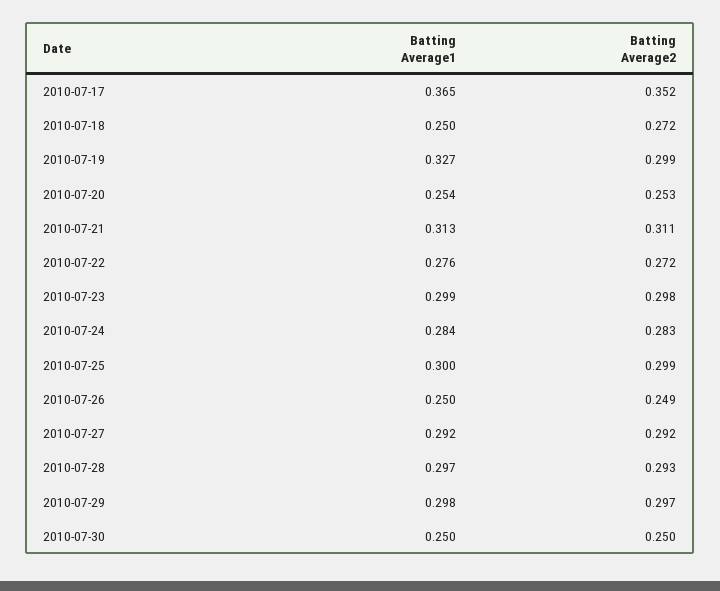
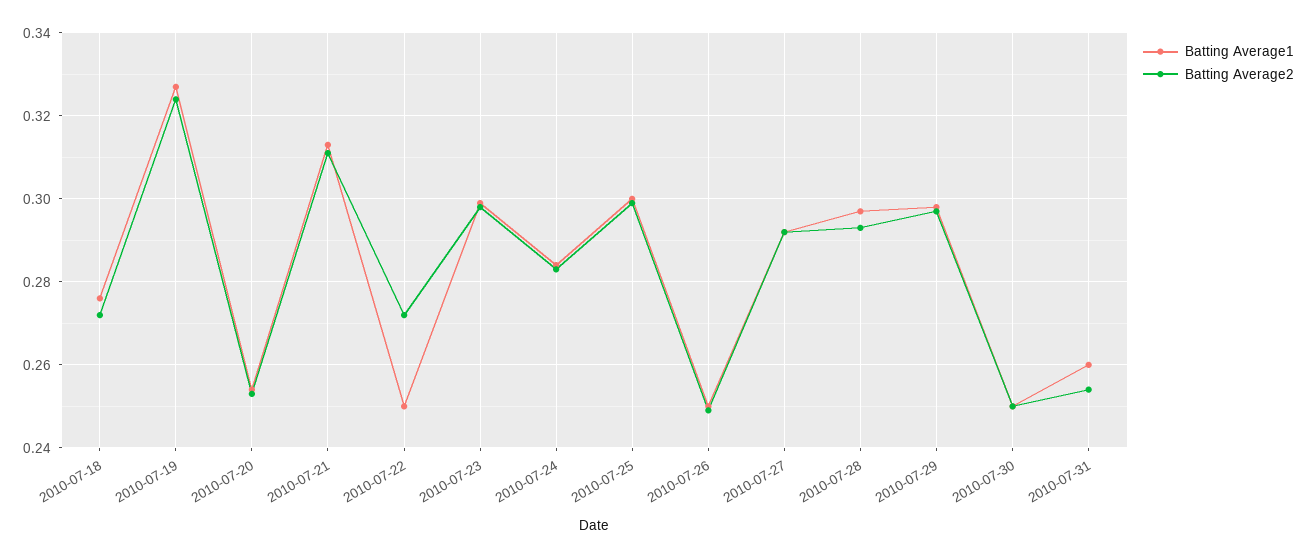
Batting Average1, 2010-07-17: 0.365 -> none
Batting Average2, 2010-07-17: 0.352 -> none
Batting Average1, 2010-07-18: 0.25 -> 0.275
Batting Average2, 2010-07-19: 0.299 -> 0.325
Batting Average1, 2010-07-22: 0.276 -> 0.25
Batting Average1, 2010-07-31: none -> 0.26
Batting Average2, 2010-07-31: none -> 0.255

